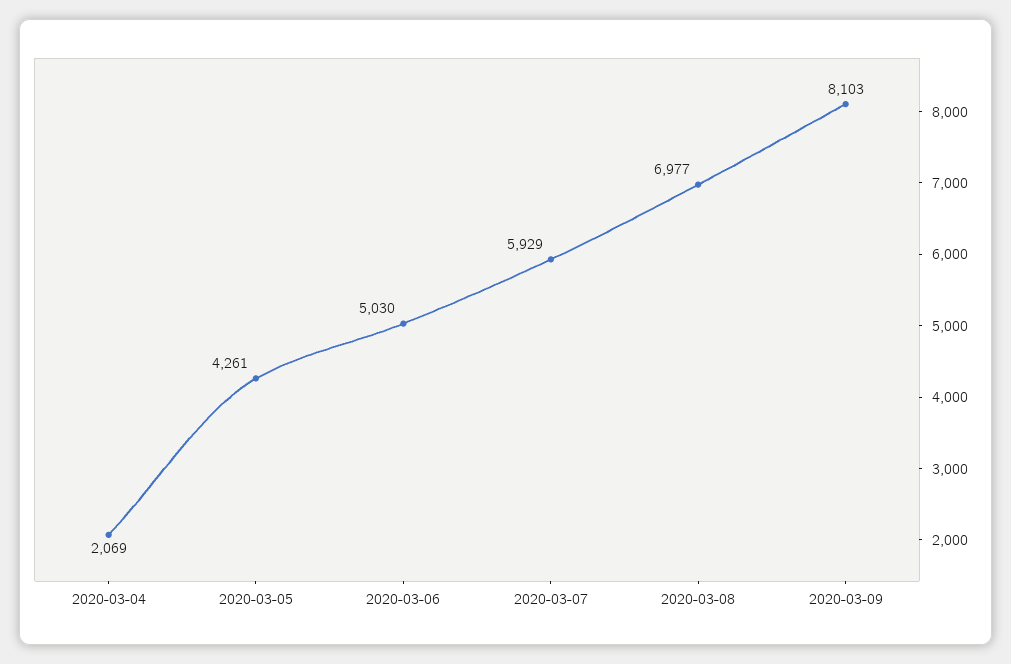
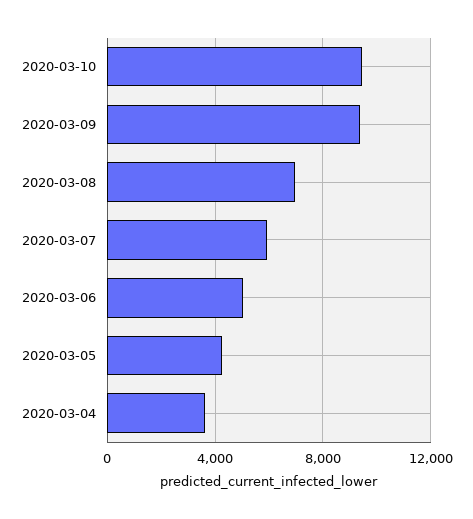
2020-03-04: 2069 -> 3500
2020-03-09: 8103 -> 9500
2020-03-10: none -> 9500

